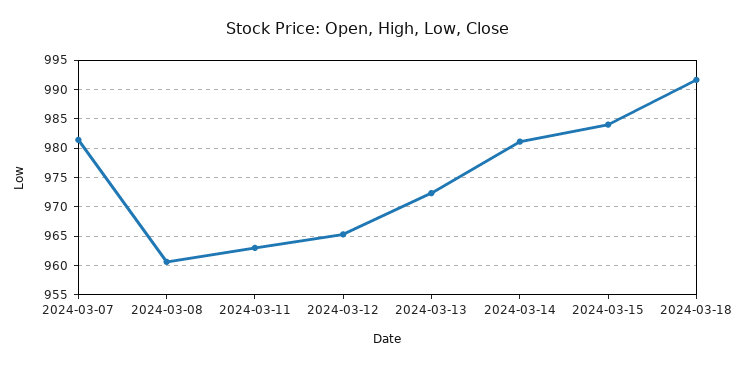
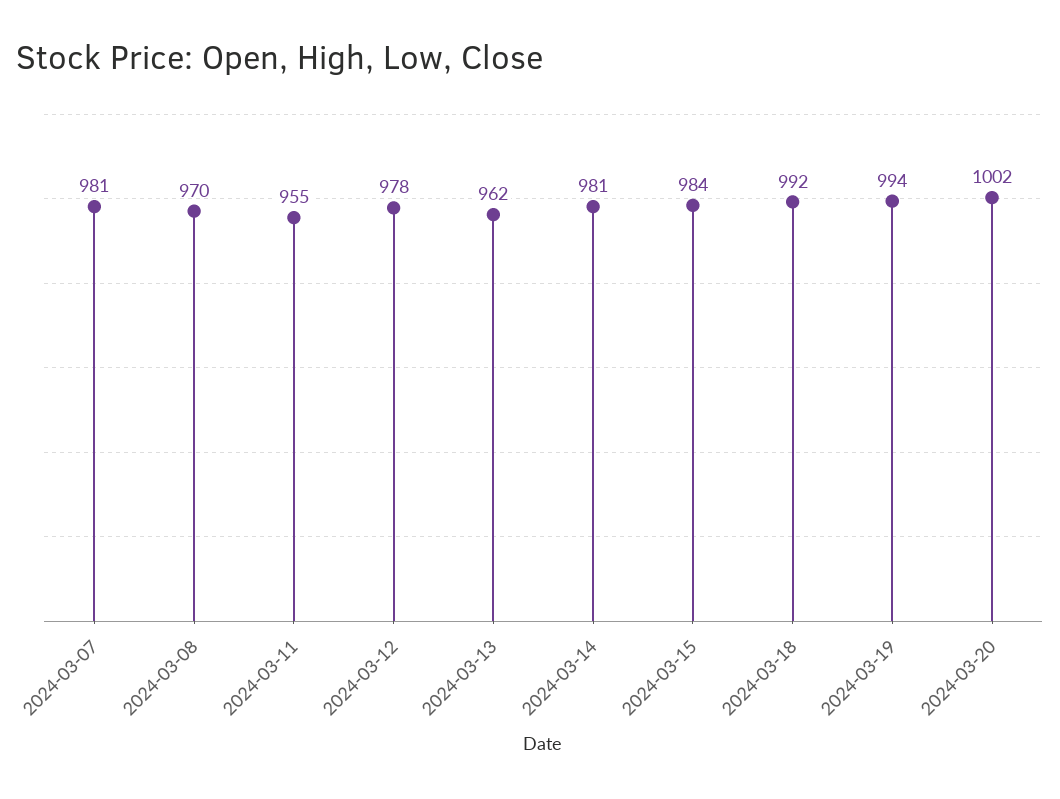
2024-03-08: 960 -> 970
2024-03-11: 962.5 -> 955
2024-03-12: 965 -> 978
2024-03-13: 972.5 -> 962
2024-03-19: none -> 994
2024-03-20: none -> 1002

